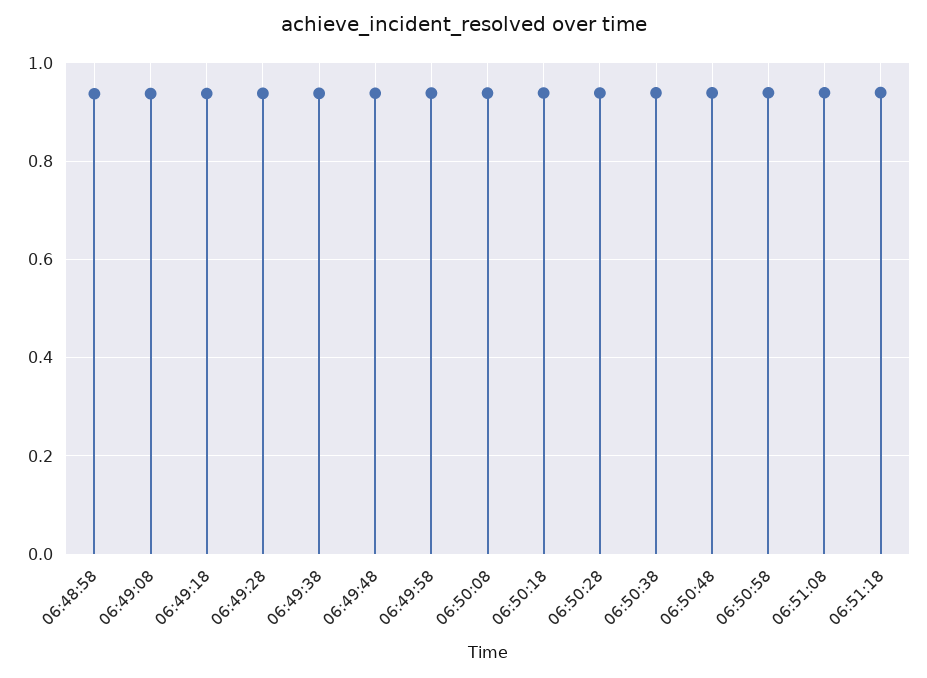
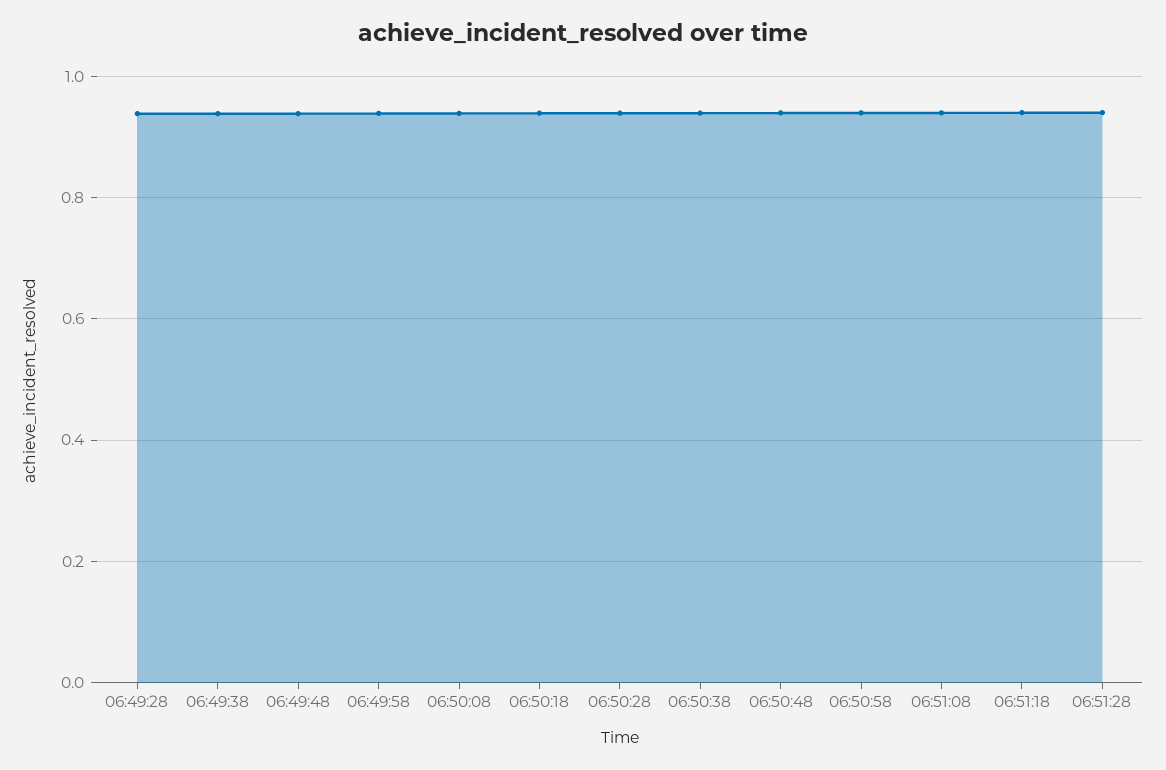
06:48:58: 0.94 -> none
06:49:08: 0.94 -> none
06:49:18: 0.94 -> none
06:51:28: none -> 0.94

